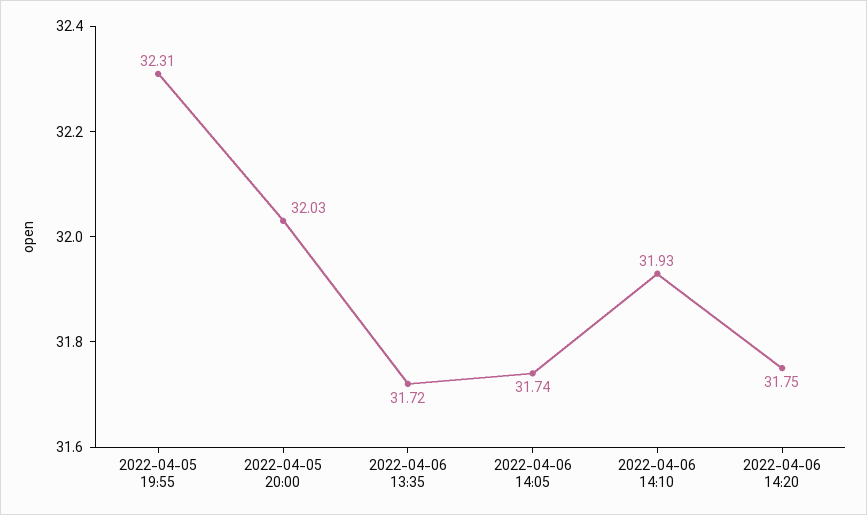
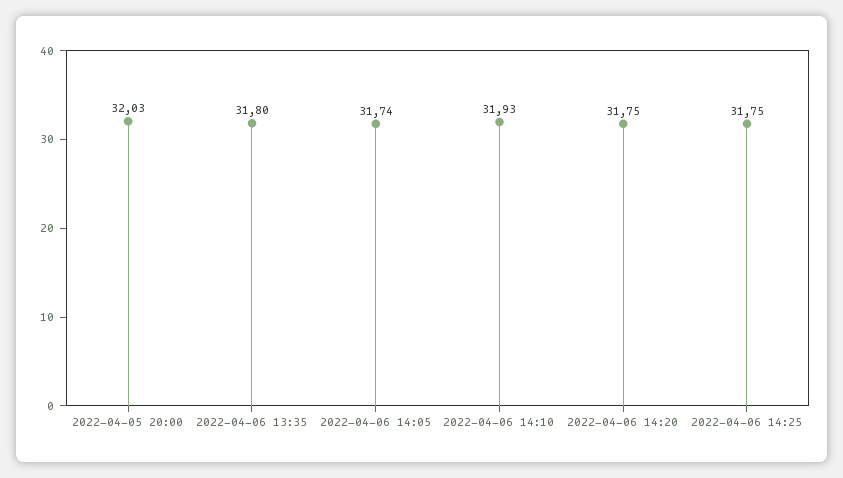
2022-04-05 19:55: 32.31 -> none
2022-04-06 13:35: 31.72 -> 31.8
2022-04-06 14:25: none -> 31.75

